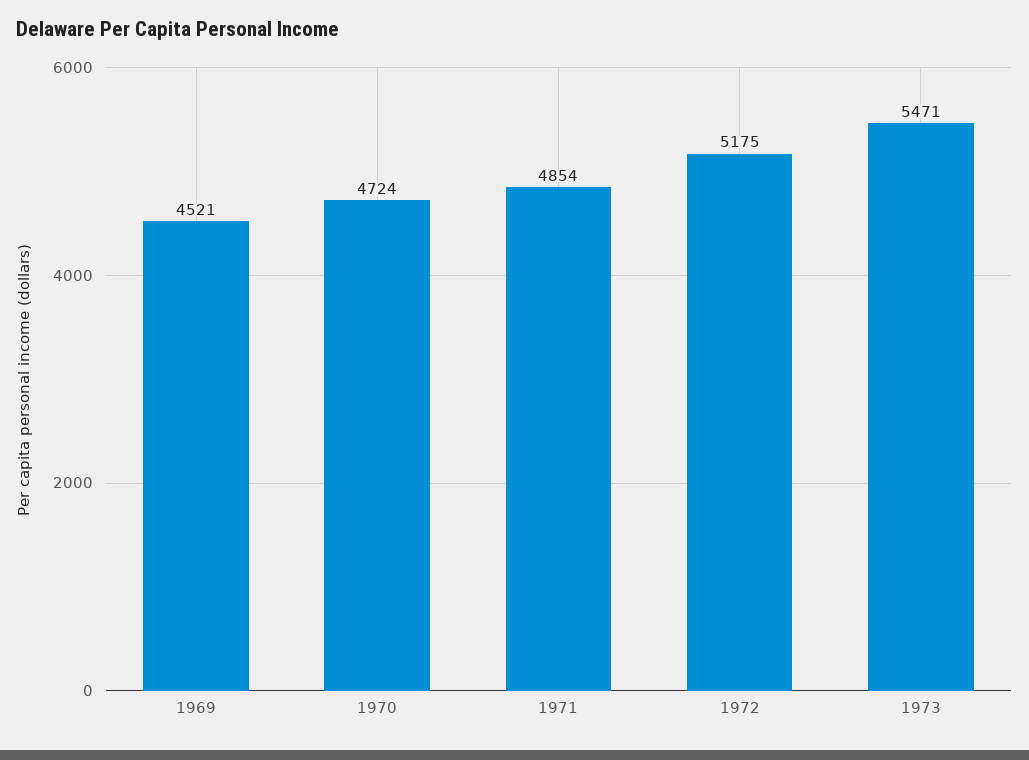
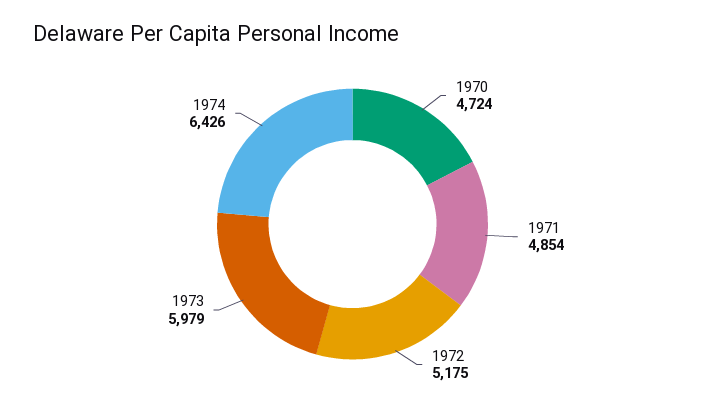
1969: 4521 -> none
1973: 5471 -> 5979
1974: none -> 6426

